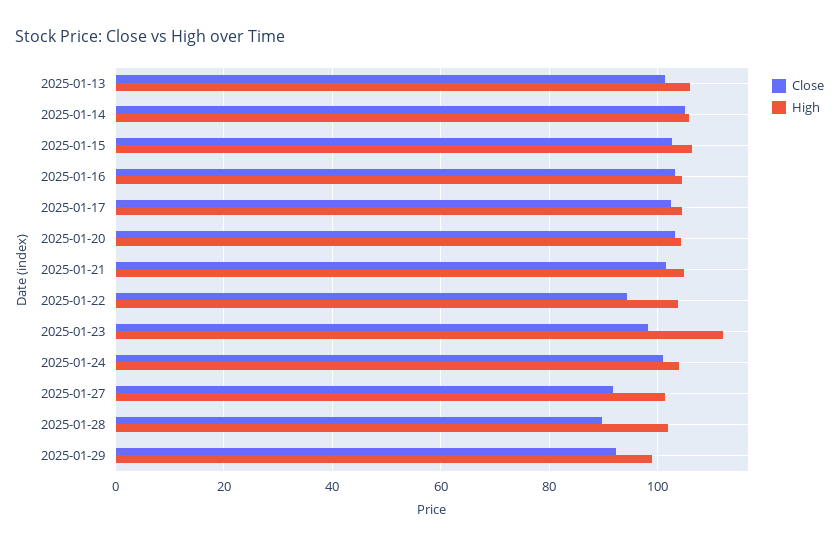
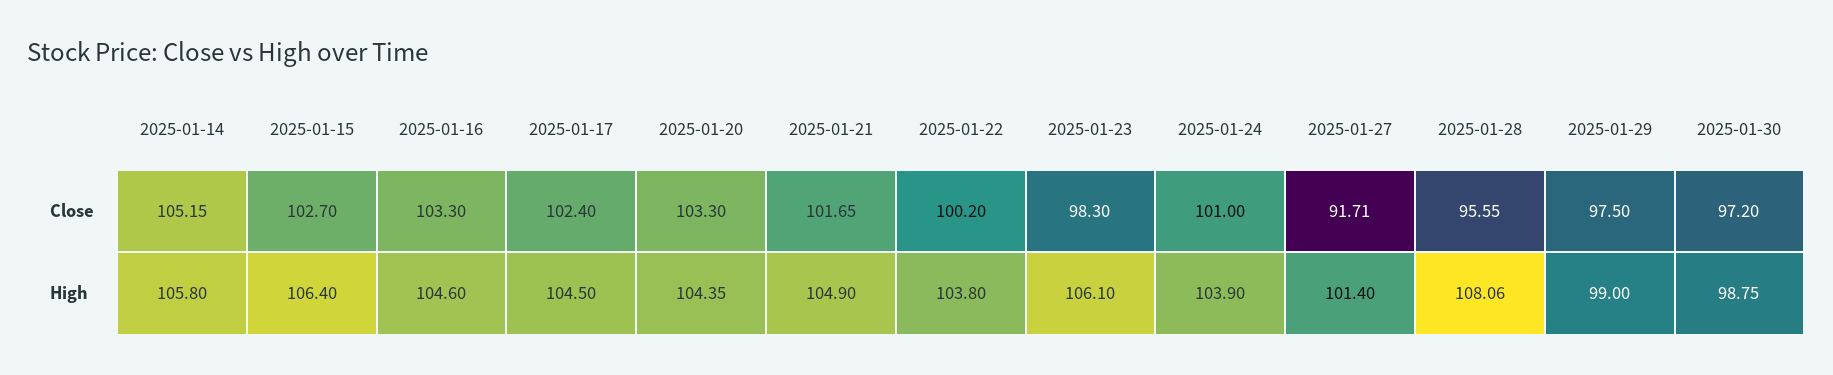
Close, 2025-01-13: 102 -> none
High, 2025-01-13: 106 -> none
Close, 2025-01-22: 94 -> 100.2
High, 2025-01-23: 112 -> 106.1
Close, 2025-01-28: 90 -> 95.55
High, 2025-01-28: 102 -> 108.06
Close, 2025-01-29: 92 -> 97.5
Close, 2025-01-30: none -> 97.2
High, 2025-01-30: none -> 98.75

